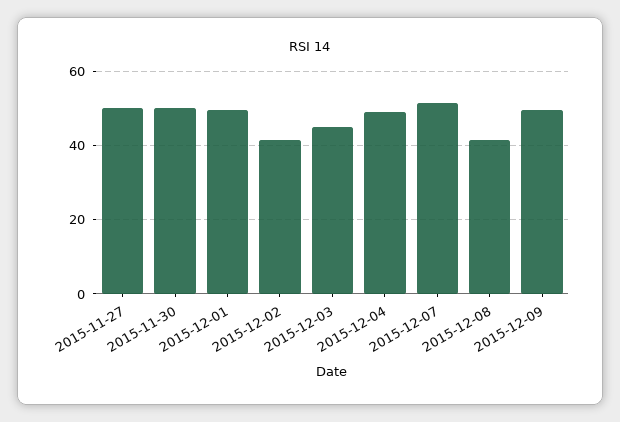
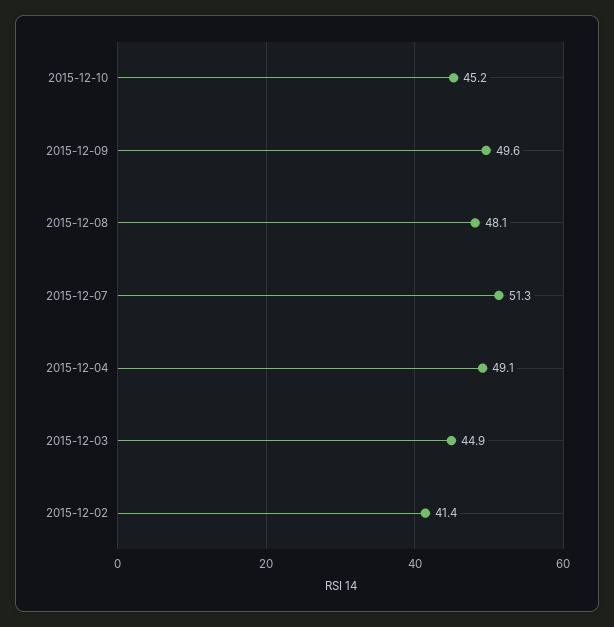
2015-11-27: 50 -> none
2015-11-30: 50 -> none
2015-12-01: 50 -> none
2015-12-08: 42 -> 48.1
2015-12-10: none -> 45.2

